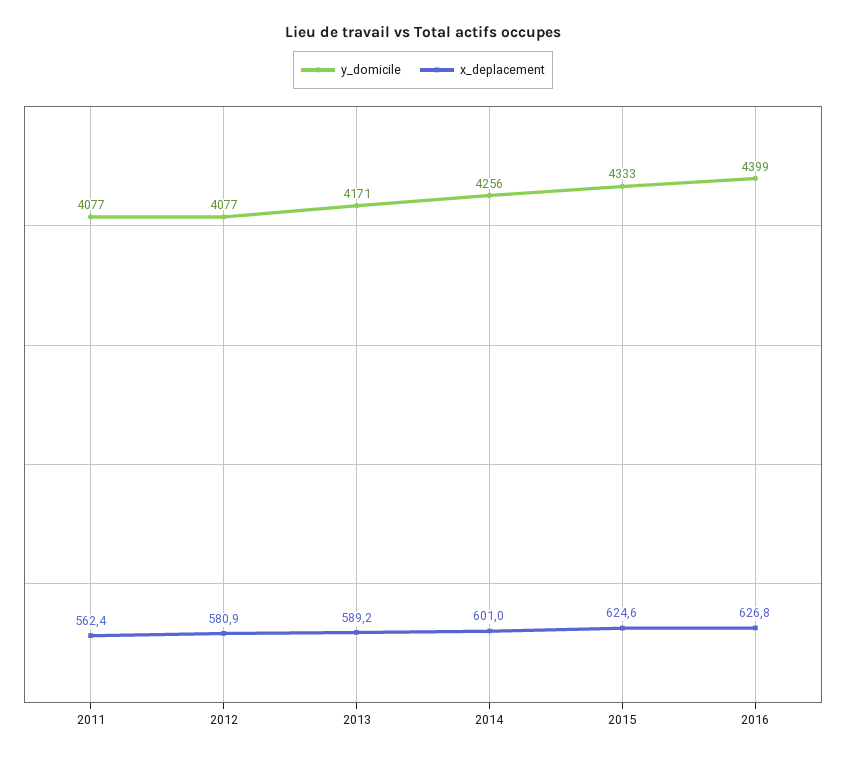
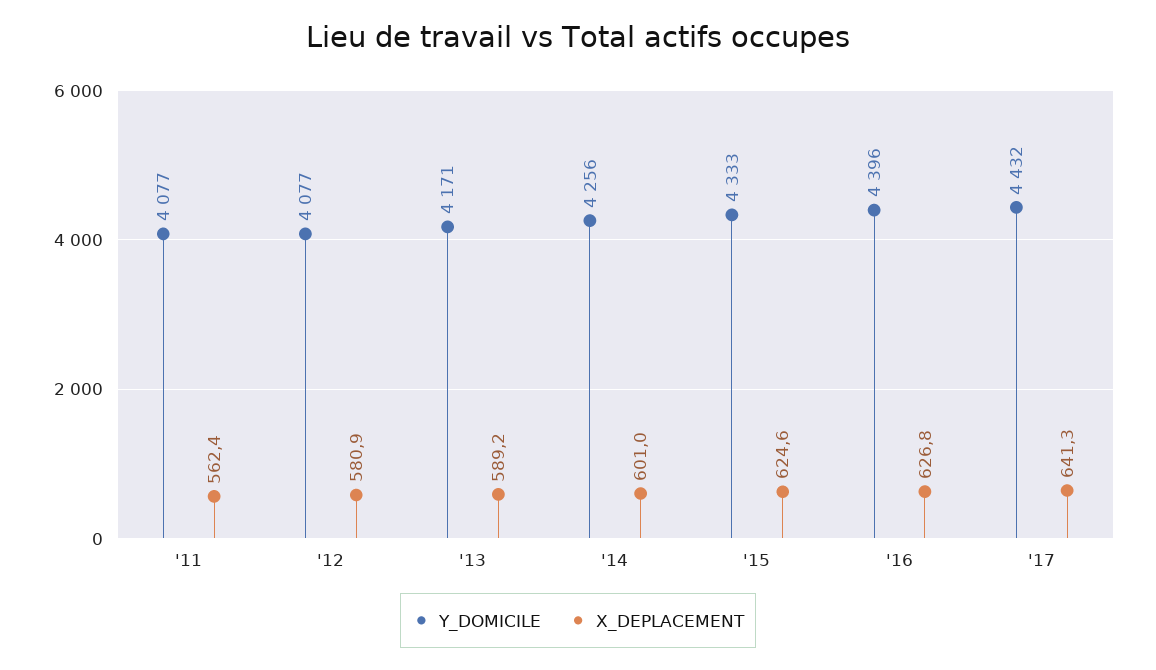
y_domicile, 2016: 4399 -> 4396
y_domicile, '17: none -> 4432
x_deplacement, '17: none -> 641.3

